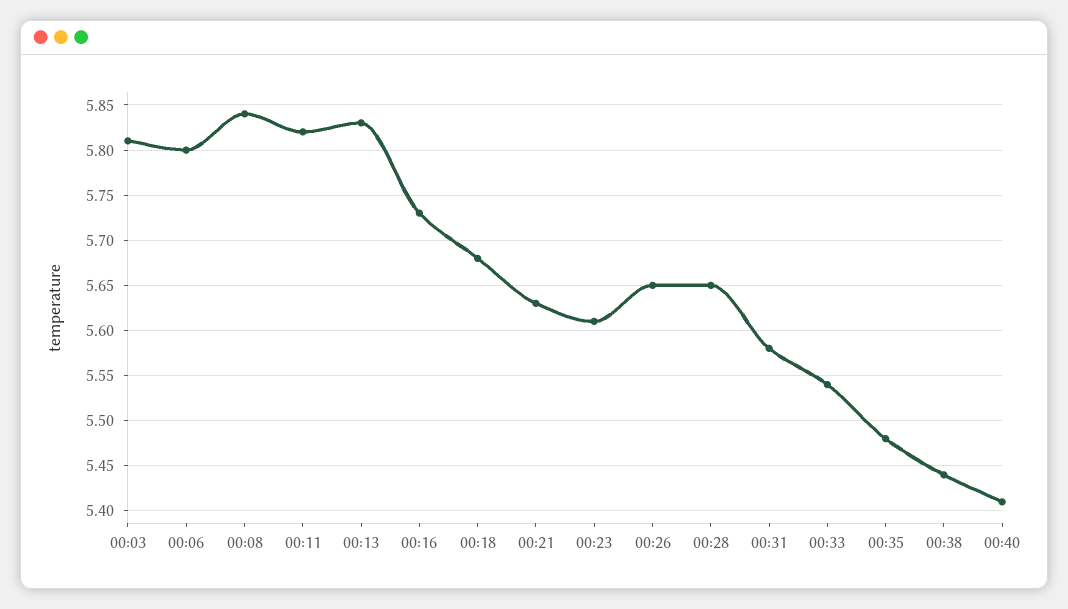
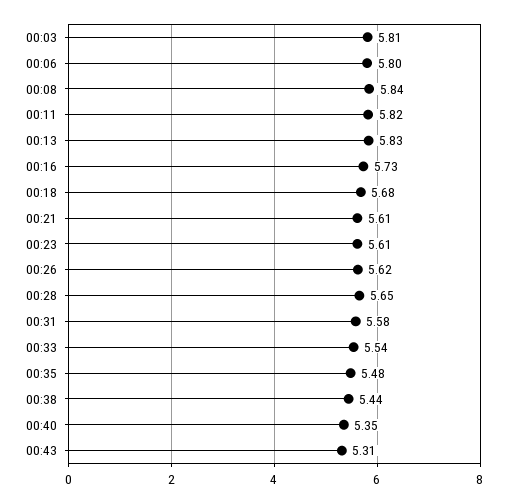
00:21: 5.63 -> 5.61
00:26: 5.65 -> 5.62
00:40: 5.41 -> 5.35
00:43: none -> 5.31

